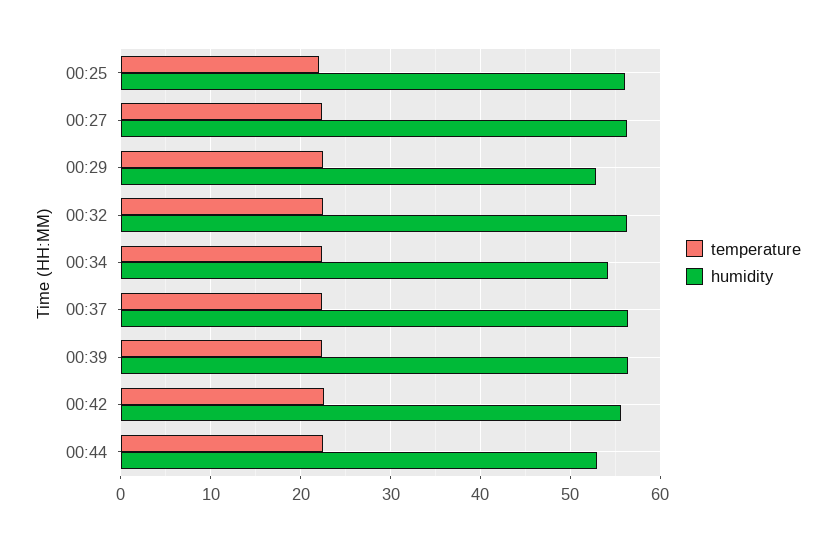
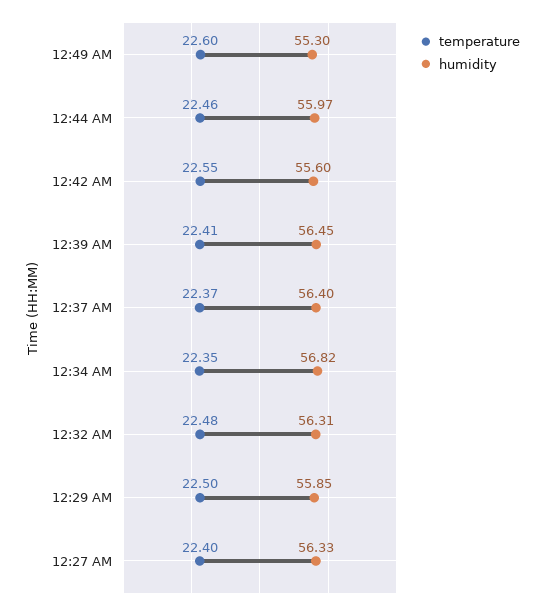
temperature, 00:25: 22 -> none
humidity, 00:25: 56 -> none
humidity, 00:29: 53 -> 55.85
humidity, 00:34: 54 -> 56.82
humidity, 00:44: 53 -> 55.97
temperature, 12:49 AM: none -> 22.6
humidity, 12:49 AM: none -> 55.3

